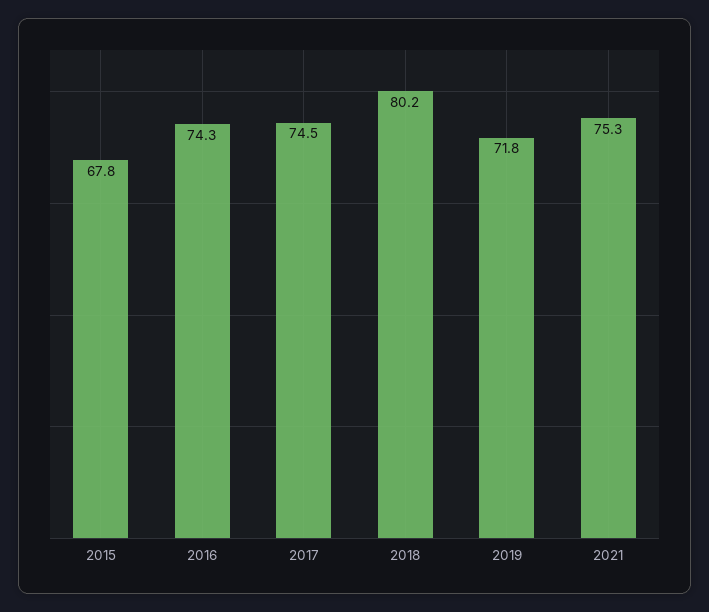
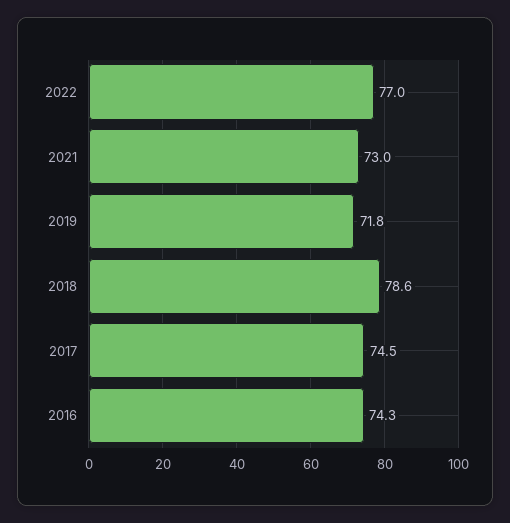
2015: 67.8 -> none
2018: 80.2 -> 78.6
2021: 75.3 -> 73
2022: none -> 77

